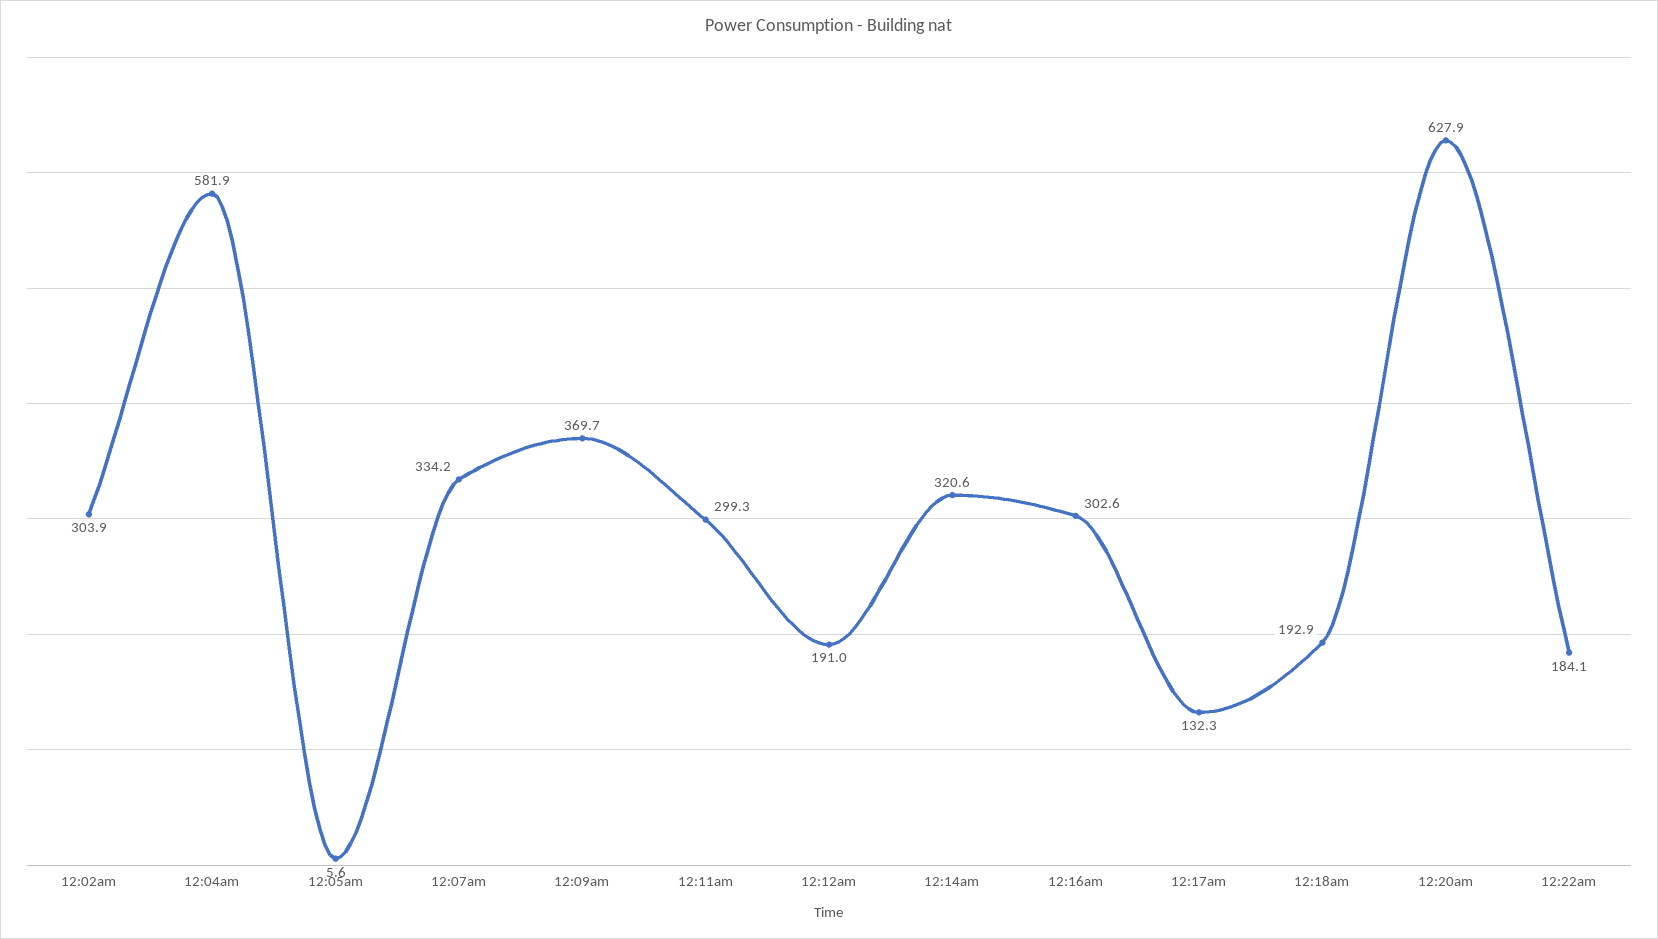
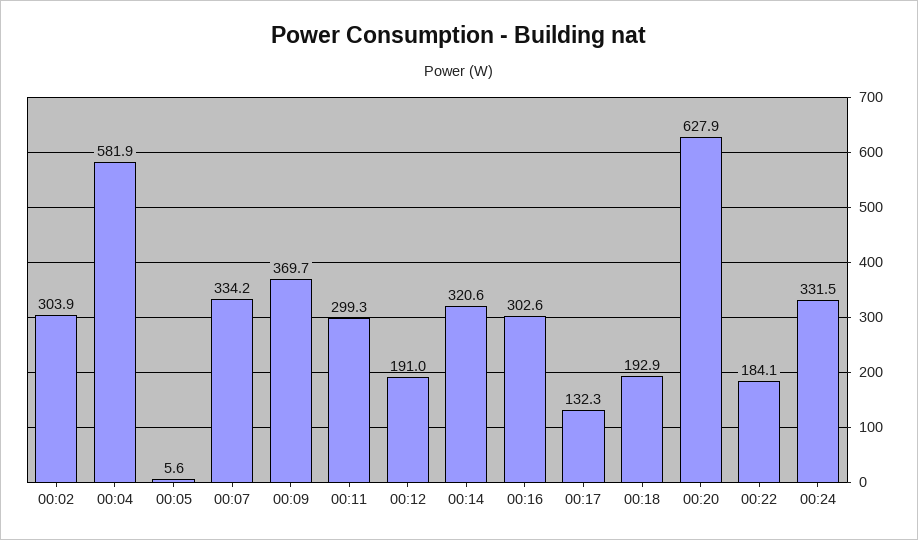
00:24: none -> 331.5

